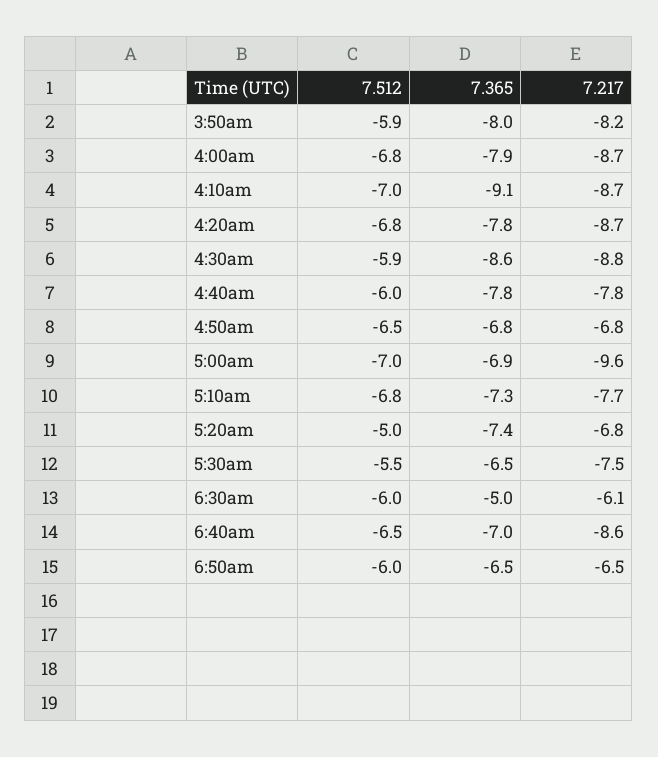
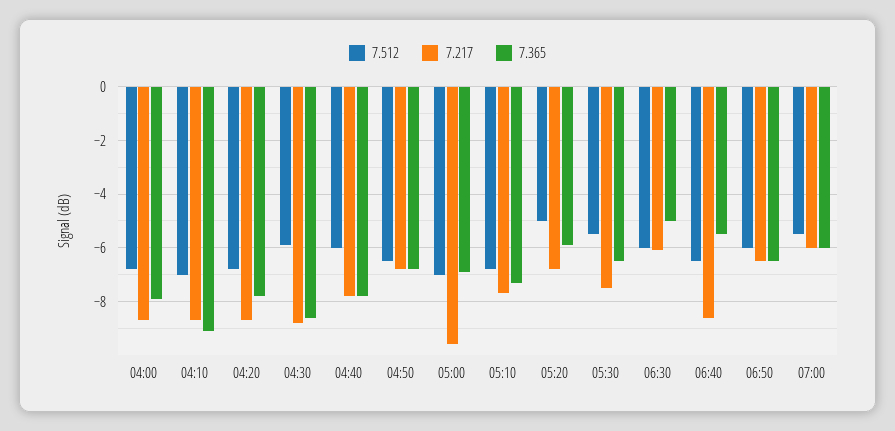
7.512, 3:50am: -5.9 -> none
7.365, 3:50am: -8 -> none
7.217, 3:50am: -8.2 -> none
7.365, 5:20am: -7.4 -> -6
7.365, 6:40am: -7 -> -5.5
7.512, 07:00: none -> -5.5
7.217, 07:00: none -> -6
7.365, 07:00: none -> -6

